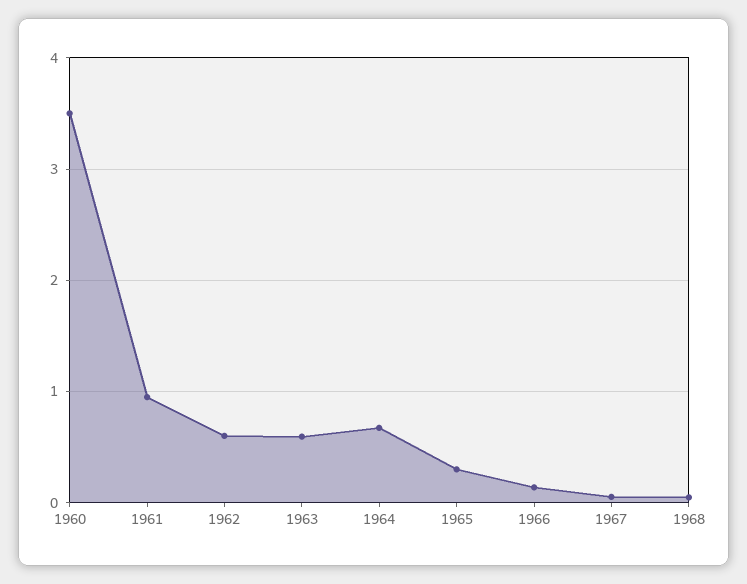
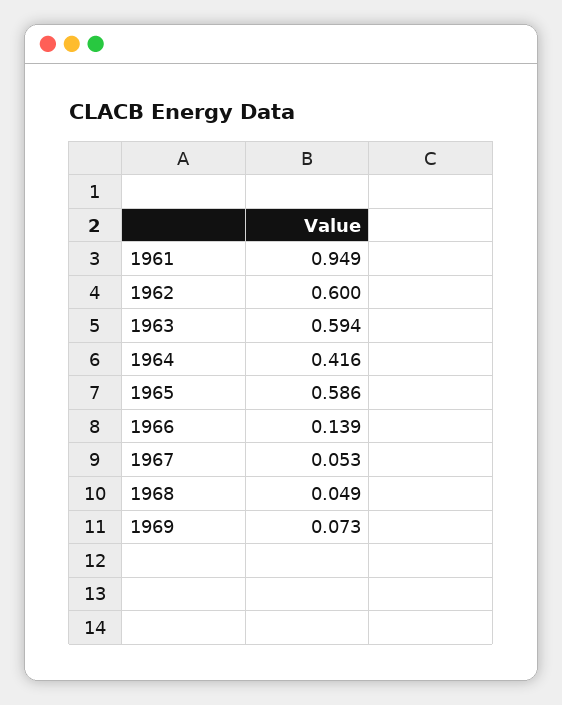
1960: 3.5 -> none
1964: 0.7 -> 0.416
1965: 0.3 -> 0.586
1969: none -> 0.073

